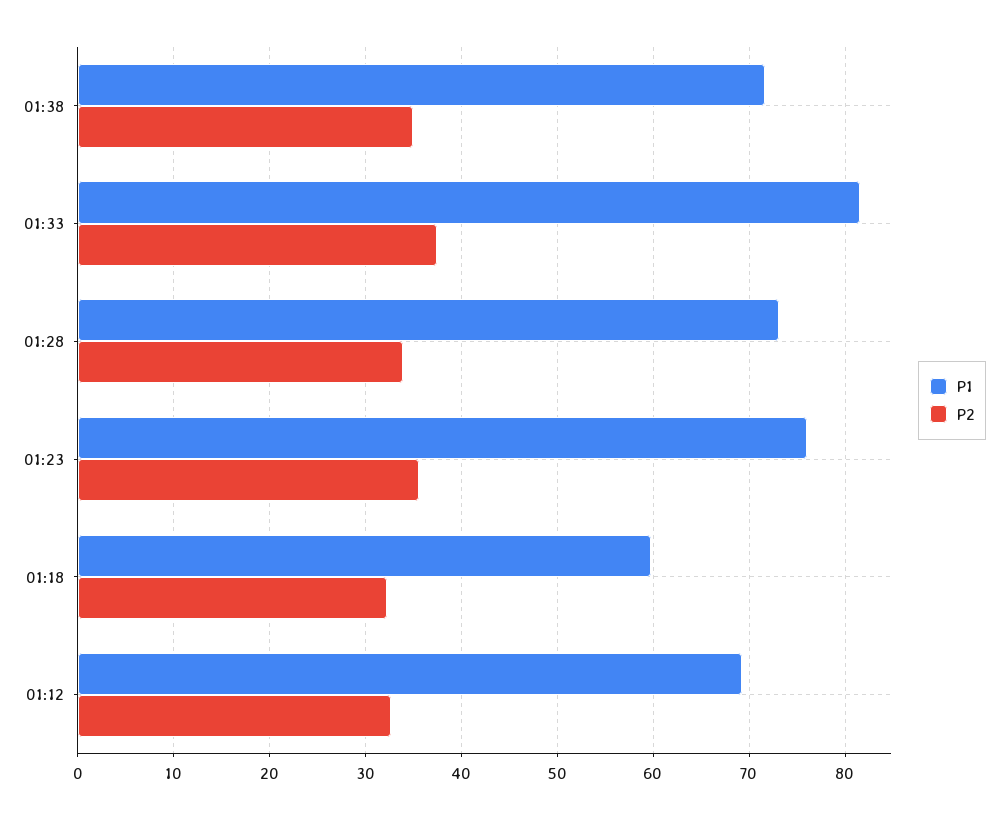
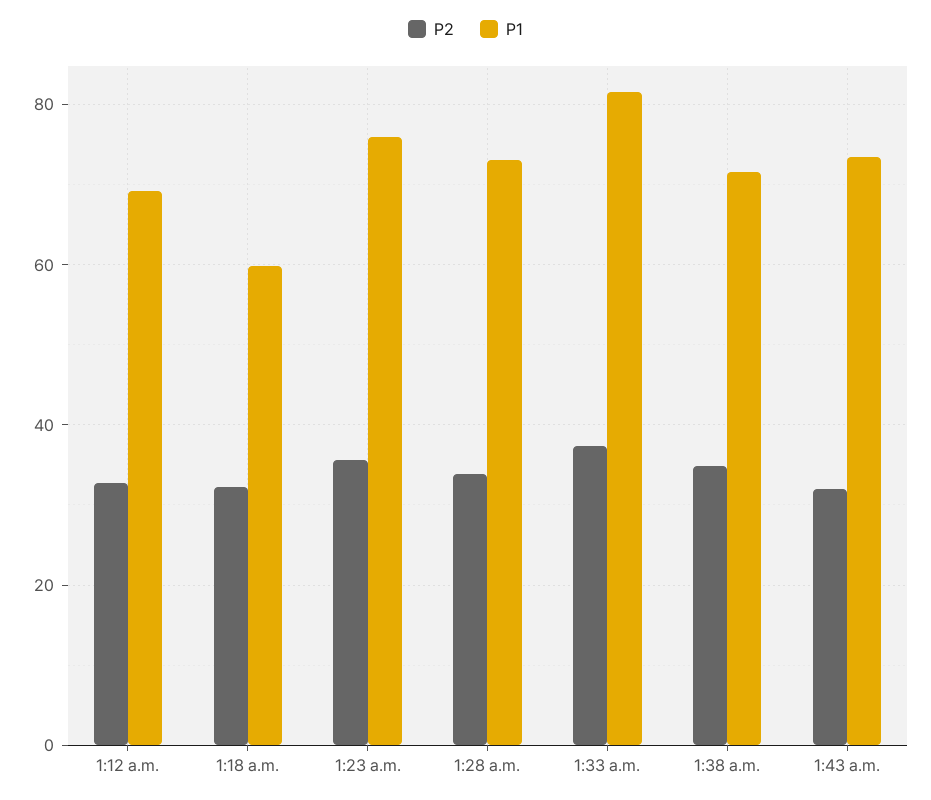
P2, 1:43 a.m.: none -> 32
P1, 1:43 a.m.: none -> 74

